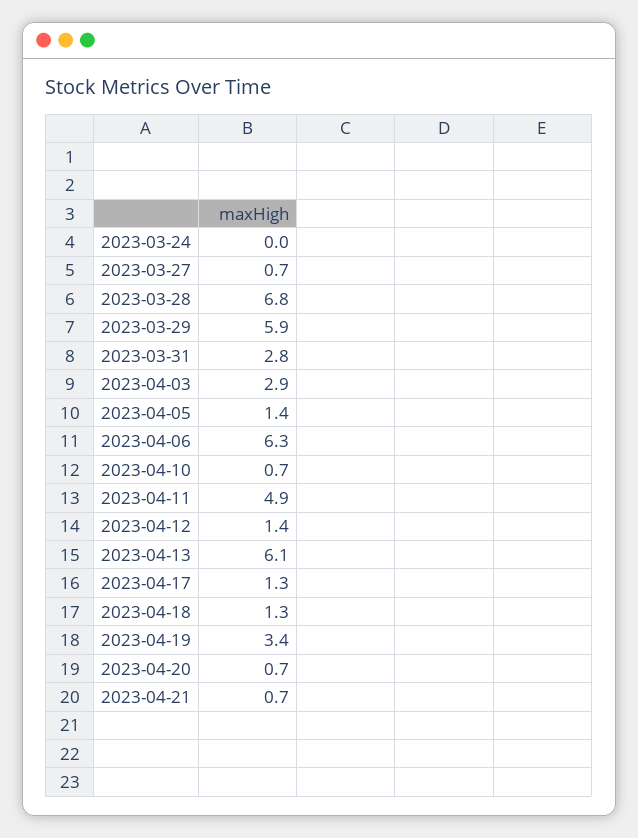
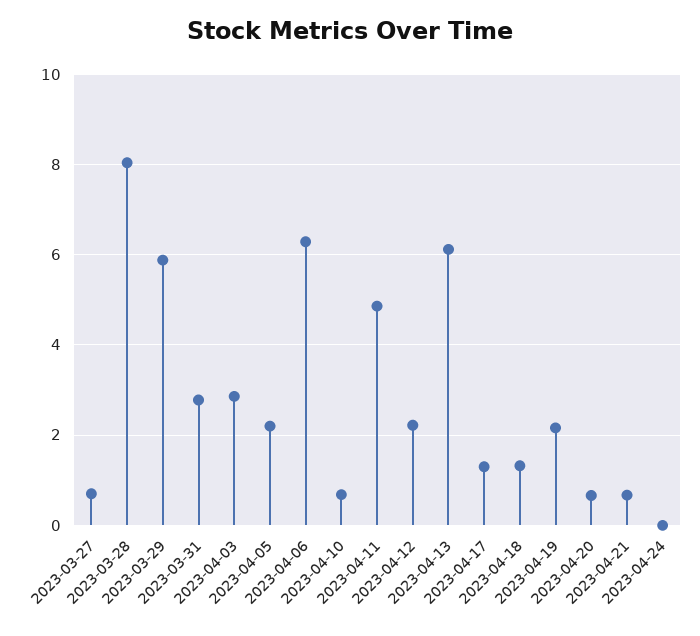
2023-03-24: 0 -> none
2023-03-28: 6.8 -> 8
2023-04-05: 1.4 -> 2.2
2023-04-12: 1.4 -> 2.2
2023-04-19: 3.4 -> 2.2
2023-04-24: none -> 0

